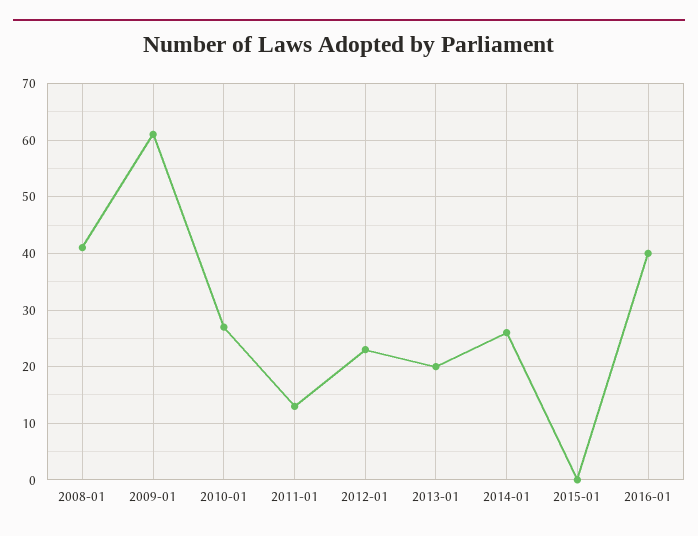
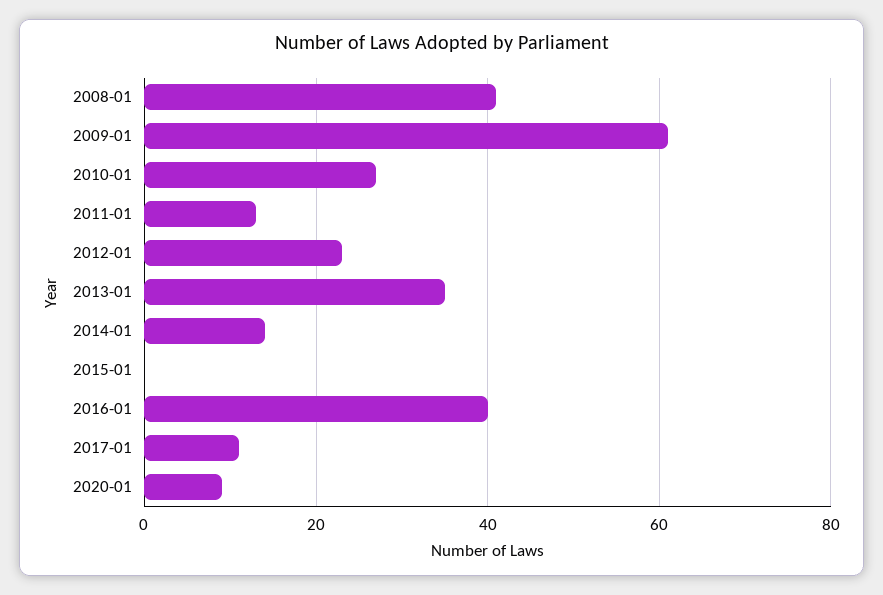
2013-01: 20 -> 35
2014-01: 25 -> 15
2017-01: none -> 10
2020-01: none -> 10

